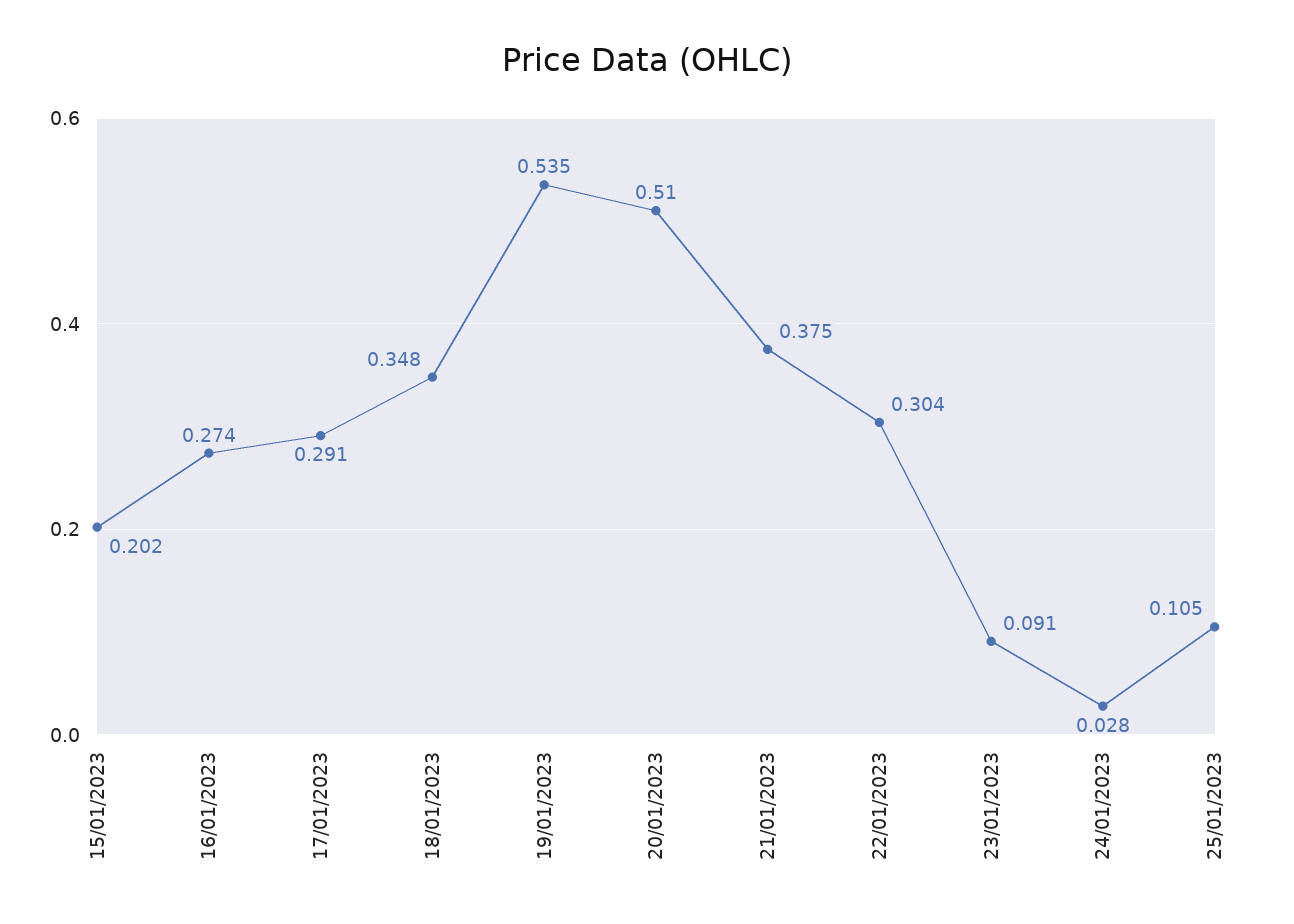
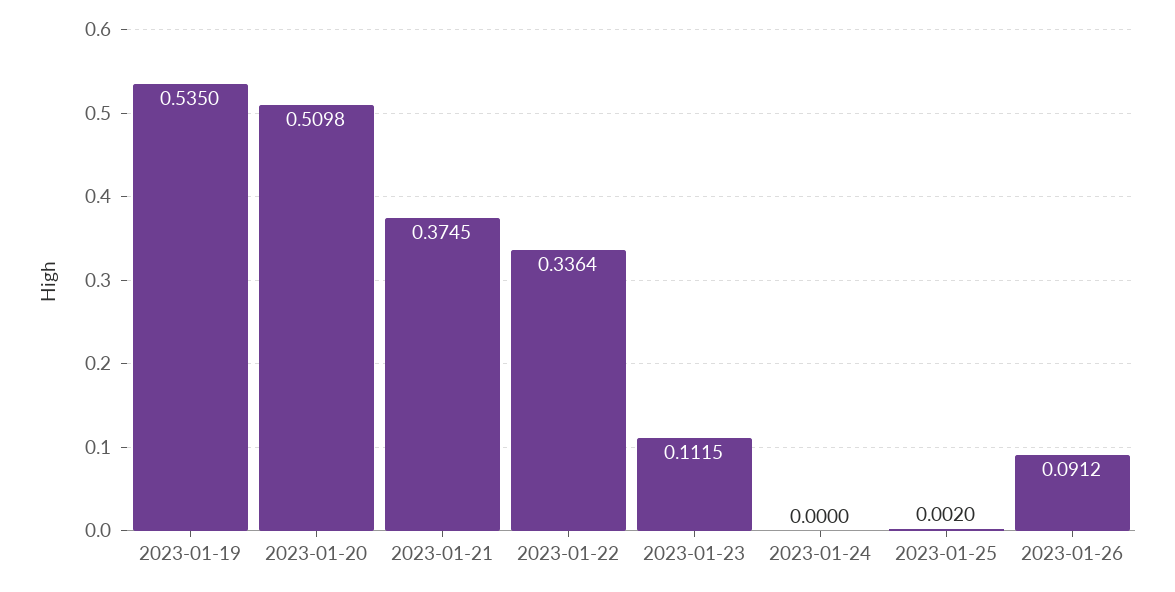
15/01/2023: 0.202 -> none
16/01/2023: 0.274 -> none
17/01/2023: 0.291 -> none
18/01/2023: 0.348 -> none
22/01/2023: 0.304 -> 0.3364
23/01/2023: 0.091 -> 0.1115
24/01/2023: 0.028 -> 0
25/01/2023: 0.105 -> 0.002
2023-01-26: none -> 0.0912

